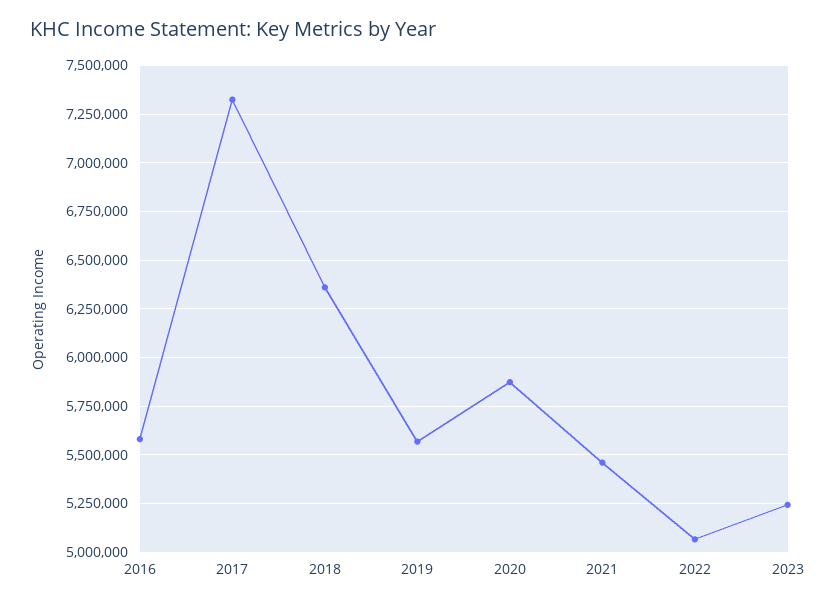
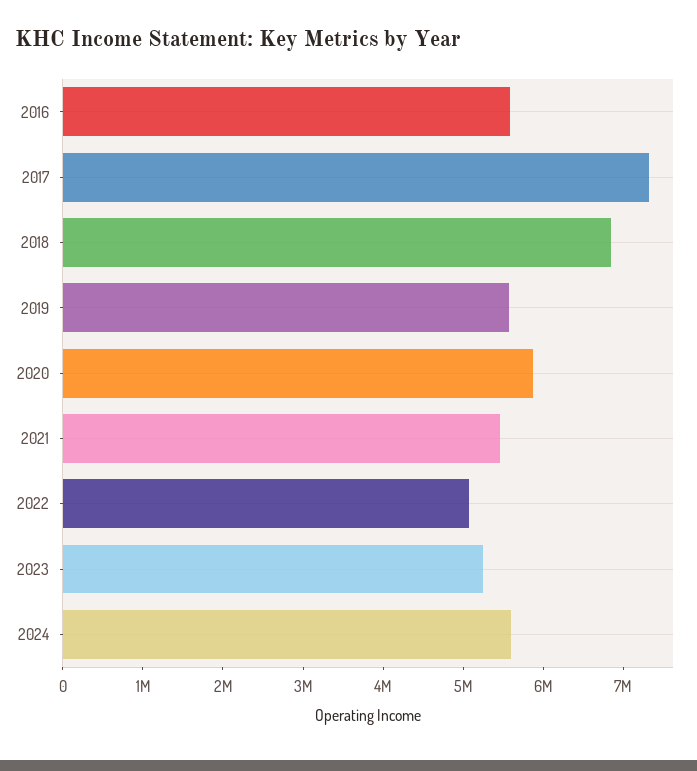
2018: 6350000 -> 6800000
2024: none -> 5600000

